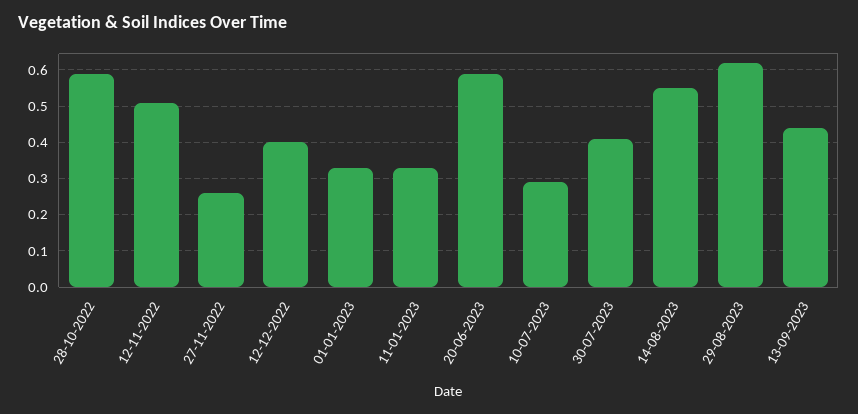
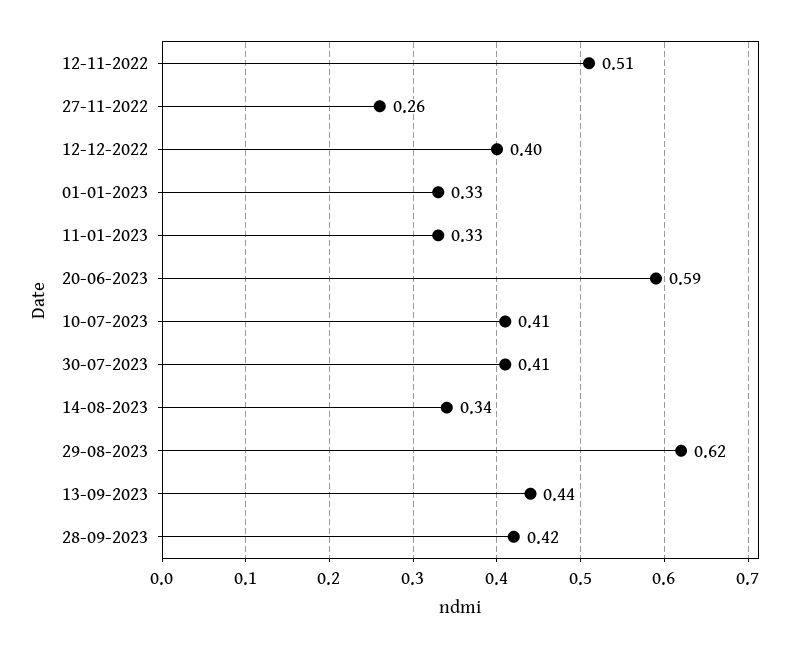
28-10-2022: 0.6 -> none
10-07-2023: 0.3 -> 0.41
14-08-2023: 0.55 -> 0.34
28-09-2023: none -> 0.42

